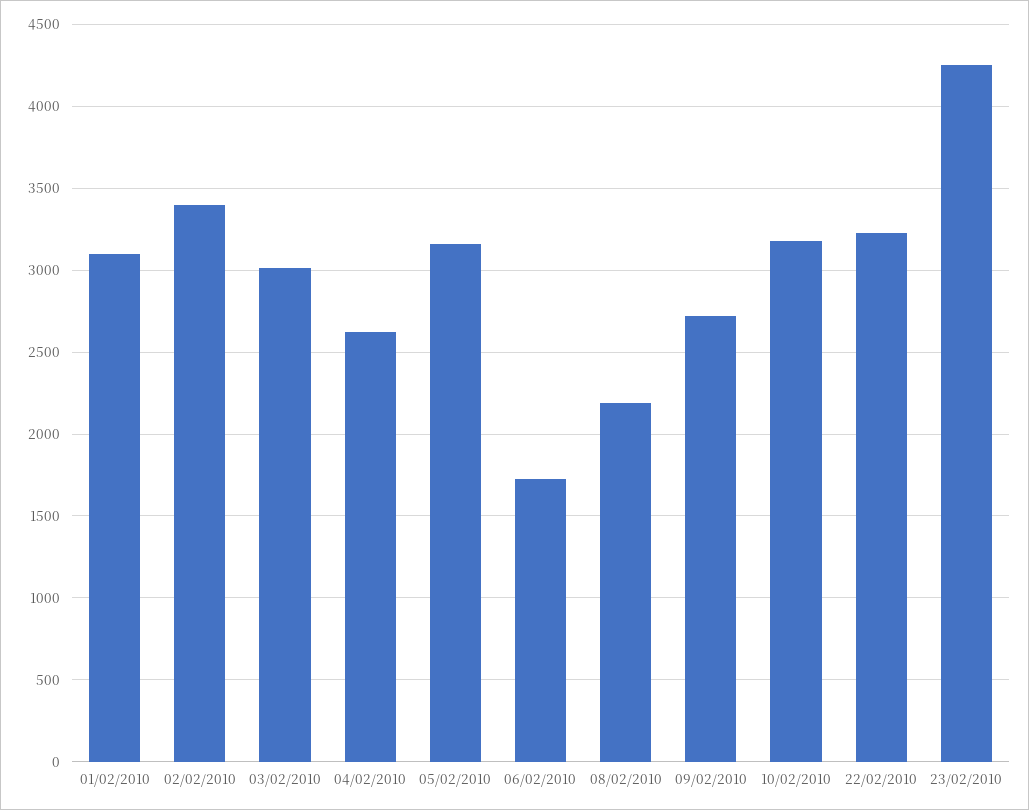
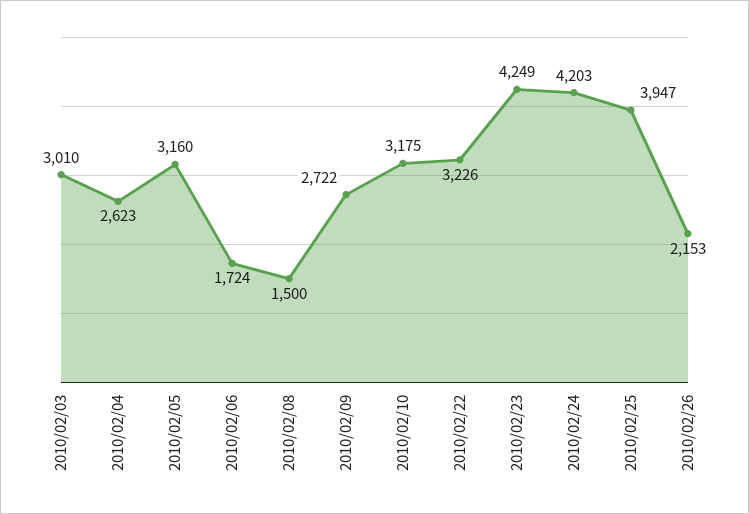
01/02/2010: 3100 -> none
02/02/2010: 3400 -> none
08/02/2010: 2200 -> 1500
2010/02/24: none -> 4203
2010/02/25: none -> 3947
2010/02/26: none -> 2153

